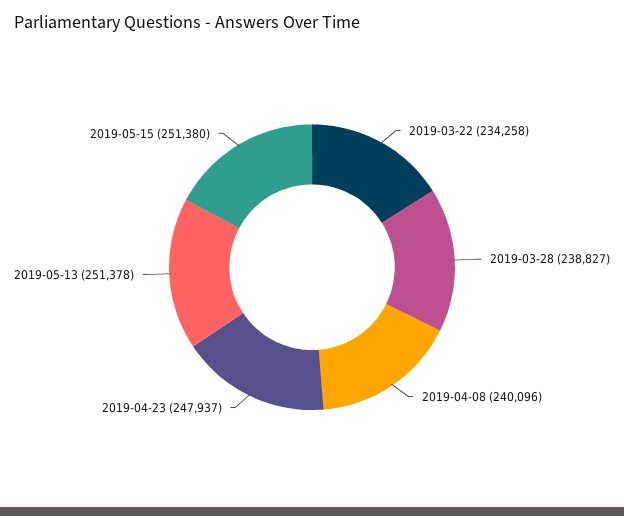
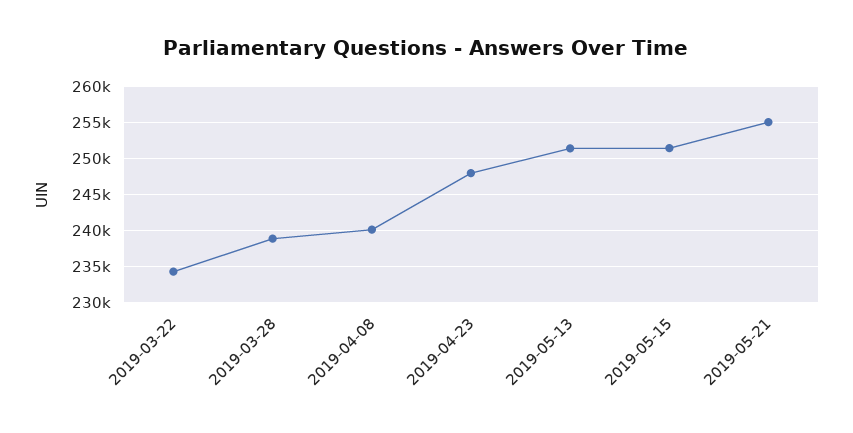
2019-05-21: none -> 255000

